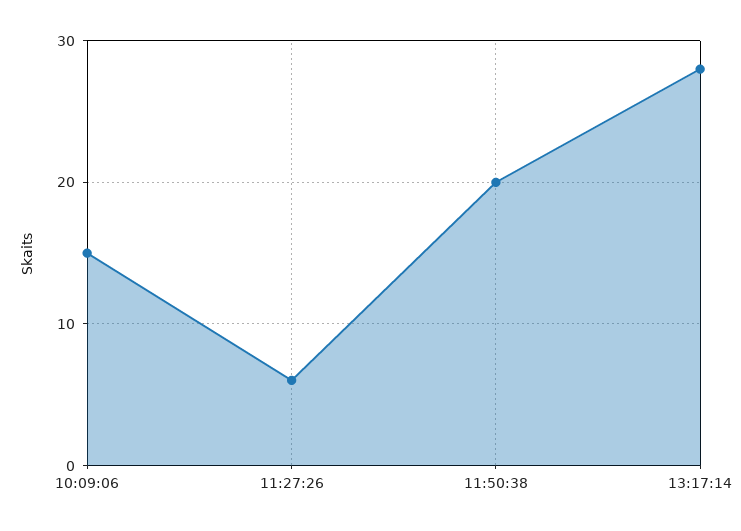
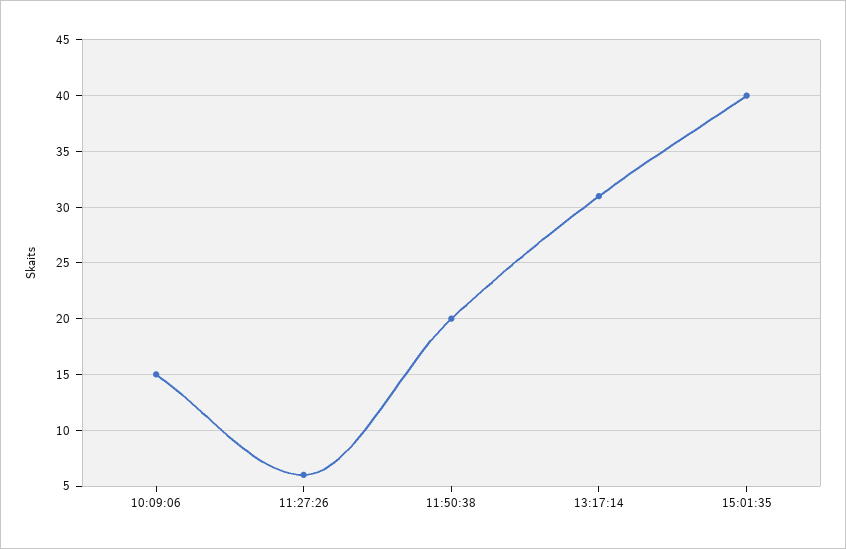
13:17:14: 28 -> 31
15:01:35: none -> 40

